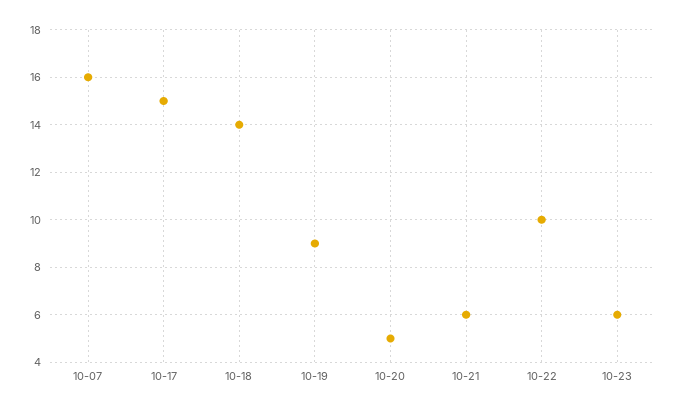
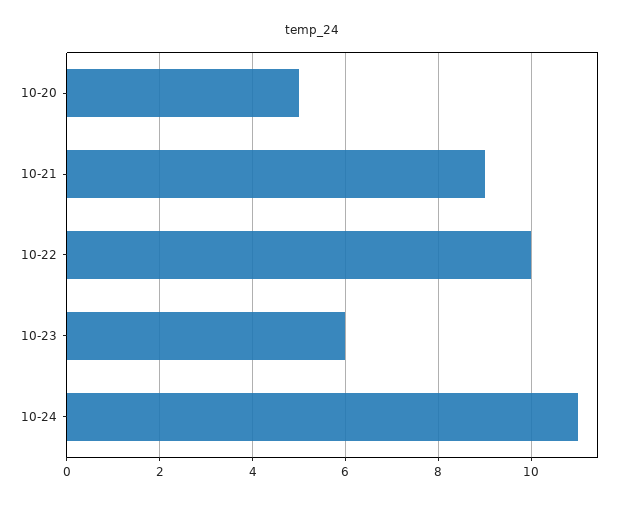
10-07: 16 -> none
10-17: 15 -> none
10-18: 14 -> none
10-19: 9 -> none
10-21: 6 -> 9
10-24: none -> 11

